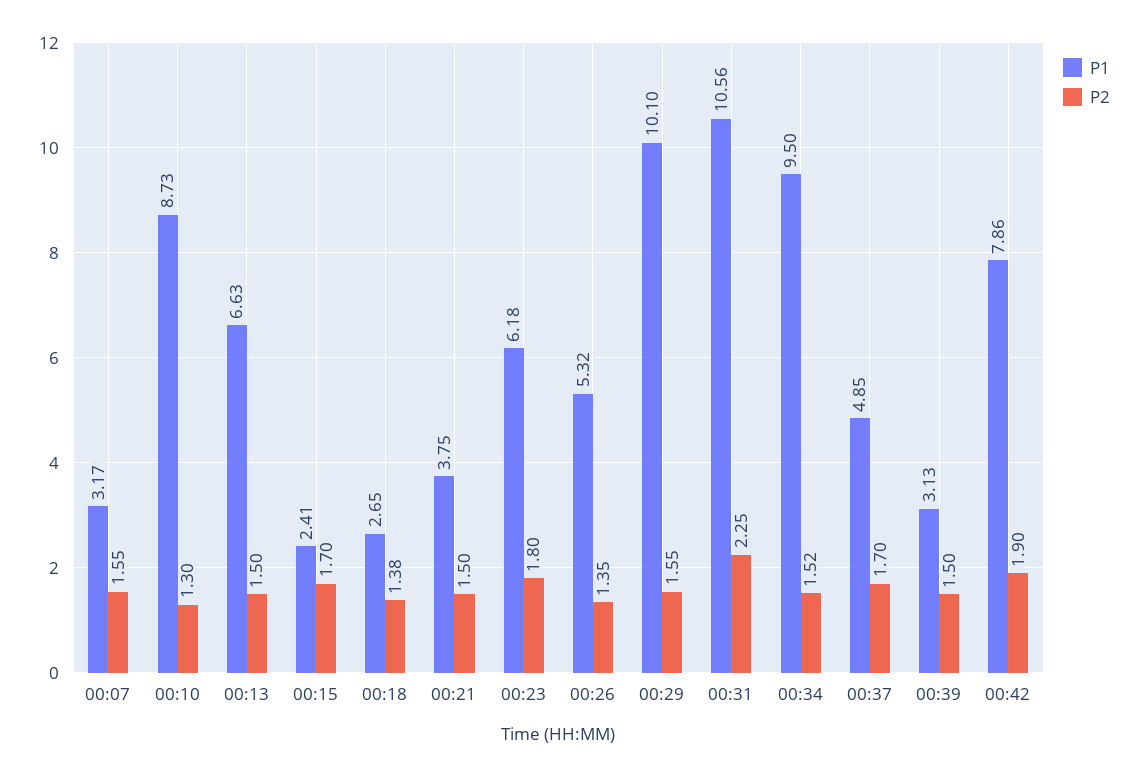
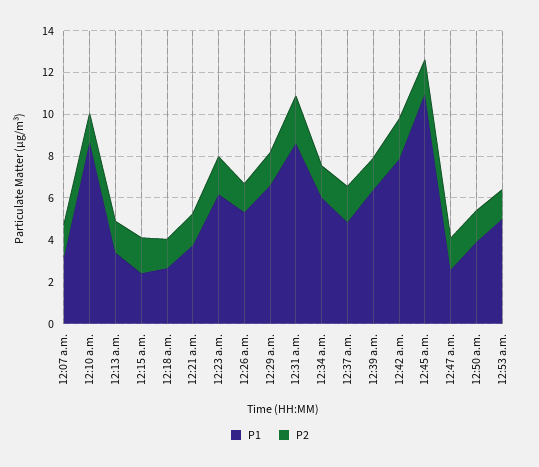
P1, 00:13: 6.63 -> 3.5
P1, 00:29: 10.1 -> 6.5
P1, 00:31: 10.56 -> 8.5
P1, 00:34: 9.5 -> 6
P1, 00:39: 3.13 -> 6.5
P1, 12:45 a.m.: none -> 11
P2, 12:45 a.m.: none -> 1.5
P1, 12:47 a.m.: none -> 2.5
P2, 12:47 a.m.: none -> 1.5
P1, 12:50 a.m.: none -> 4
P2, 12:50 a.m.: none -> 1.5
P1, 12:53 a.m.: none -> 5
P2, 12:53 a.m.: none -> 1.5

